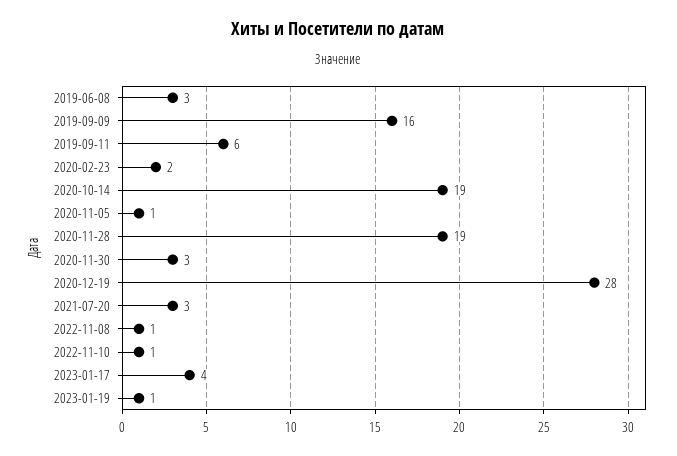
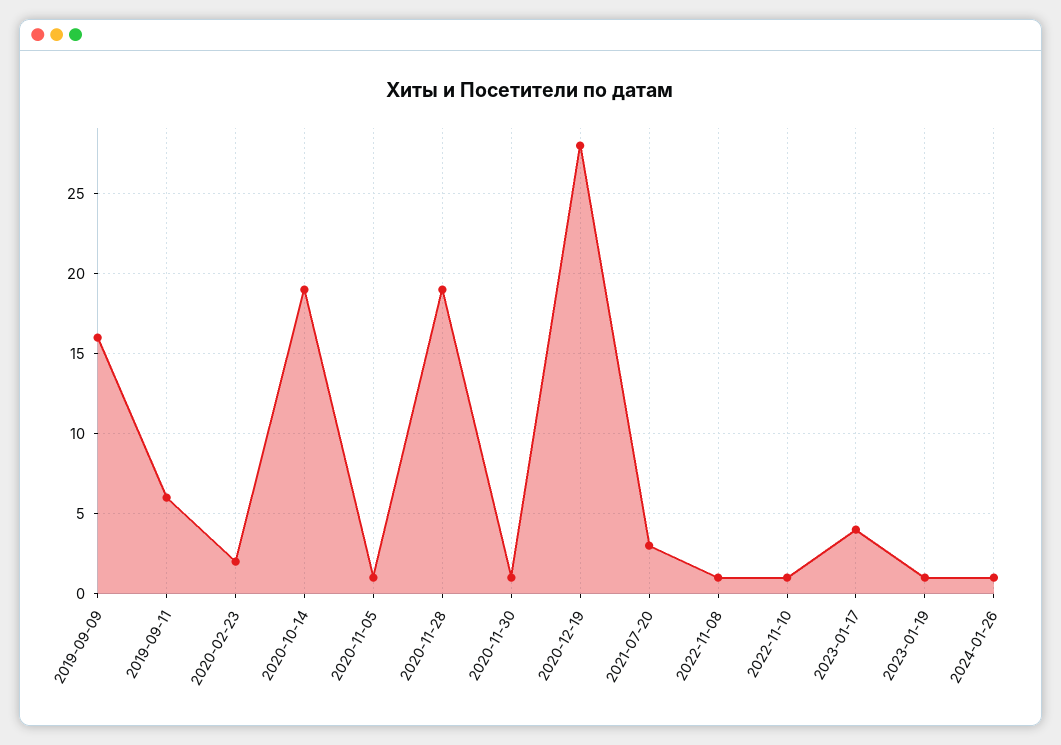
2019-06-08: 3 -> none
2020-11-30: 3 -> 1
2024-01-26: none -> 1

